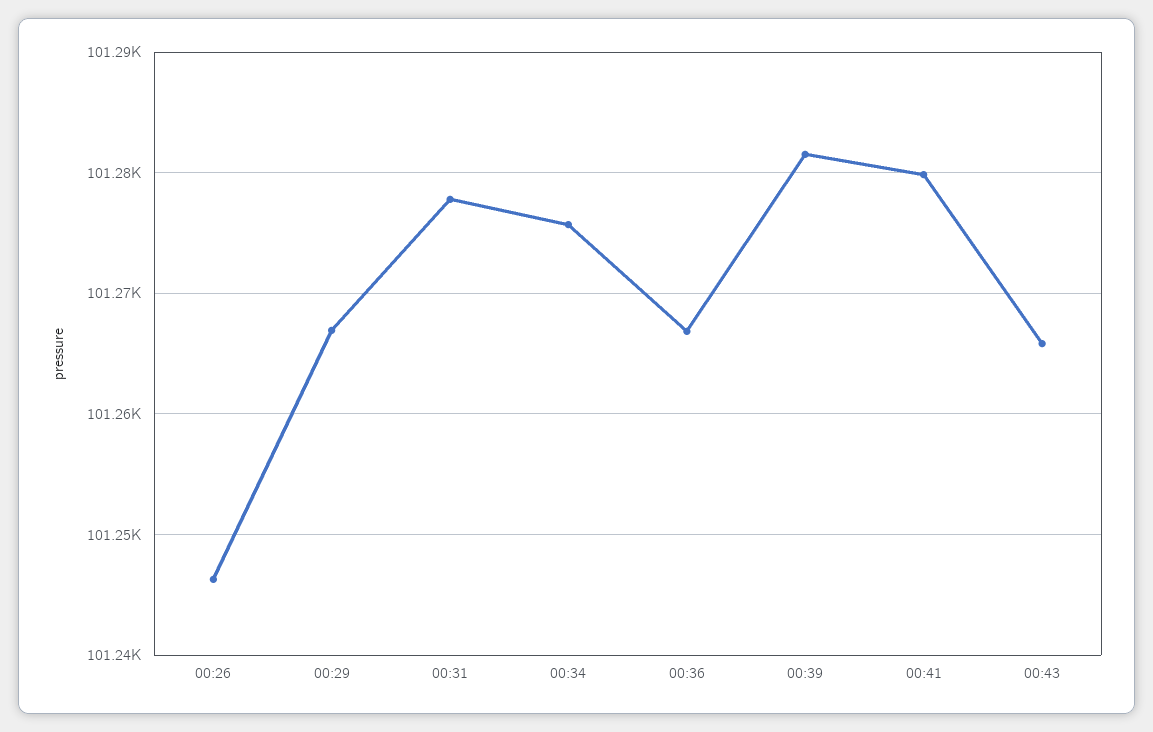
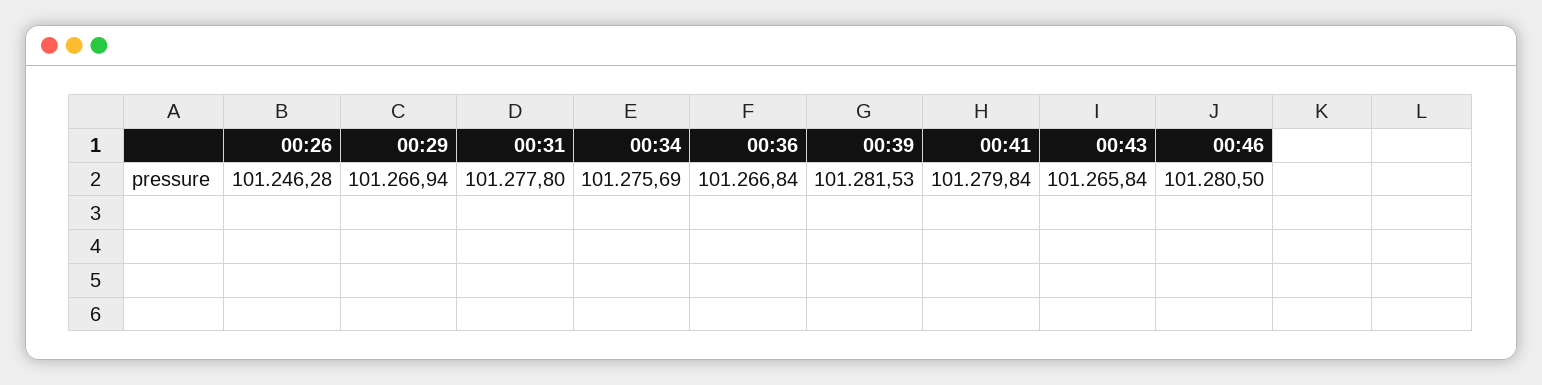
00:46: none -> 101280.5

